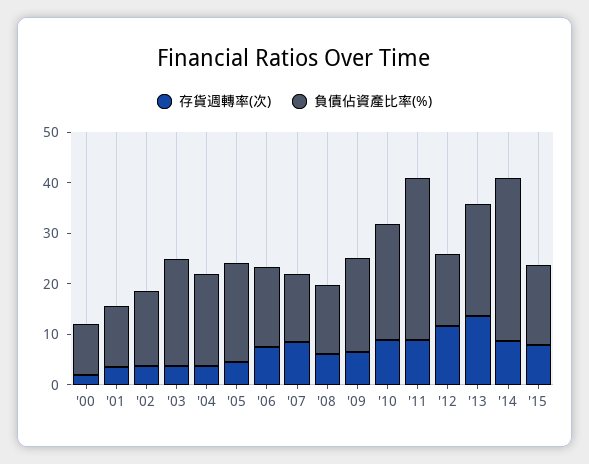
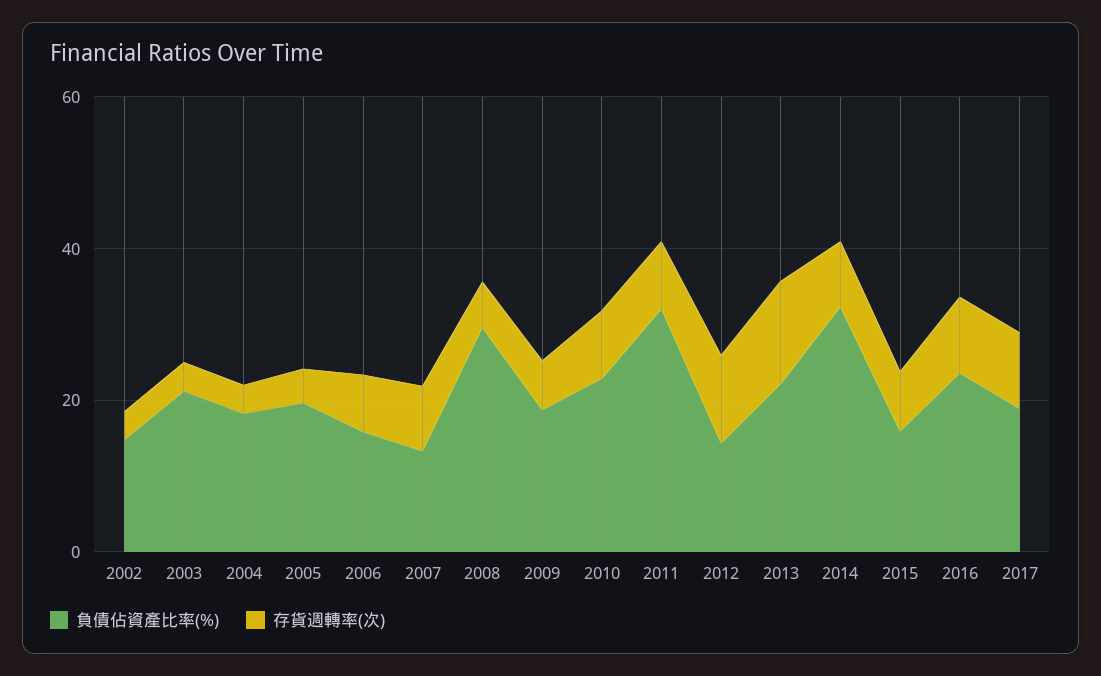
存貨週轉率(次), '00: 2 -> none
負債佔資產比率(%), '00: 10 -> none
存貨週轉率(次), '01: 4 -> none
負債佔資產比率(%), '01: 12 -> none
負債佔資產比率(%), '08: 14 -> 30
負債佔資產比率(%), 2016: none -> 25
存貨週轉率(次), 2016: none -> 10
負債佔資產比率(%), 2017: none -> 20
存貨週轉率(次), 2017: none -> 10

